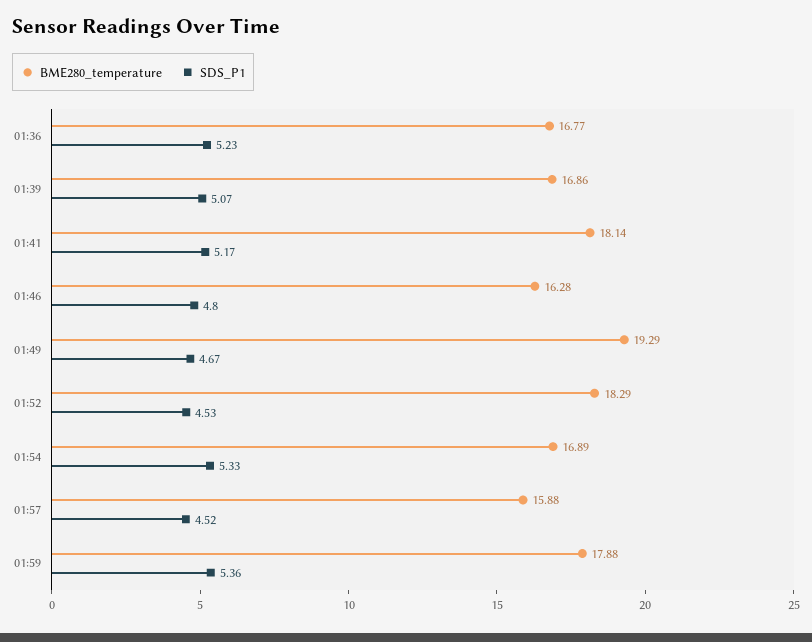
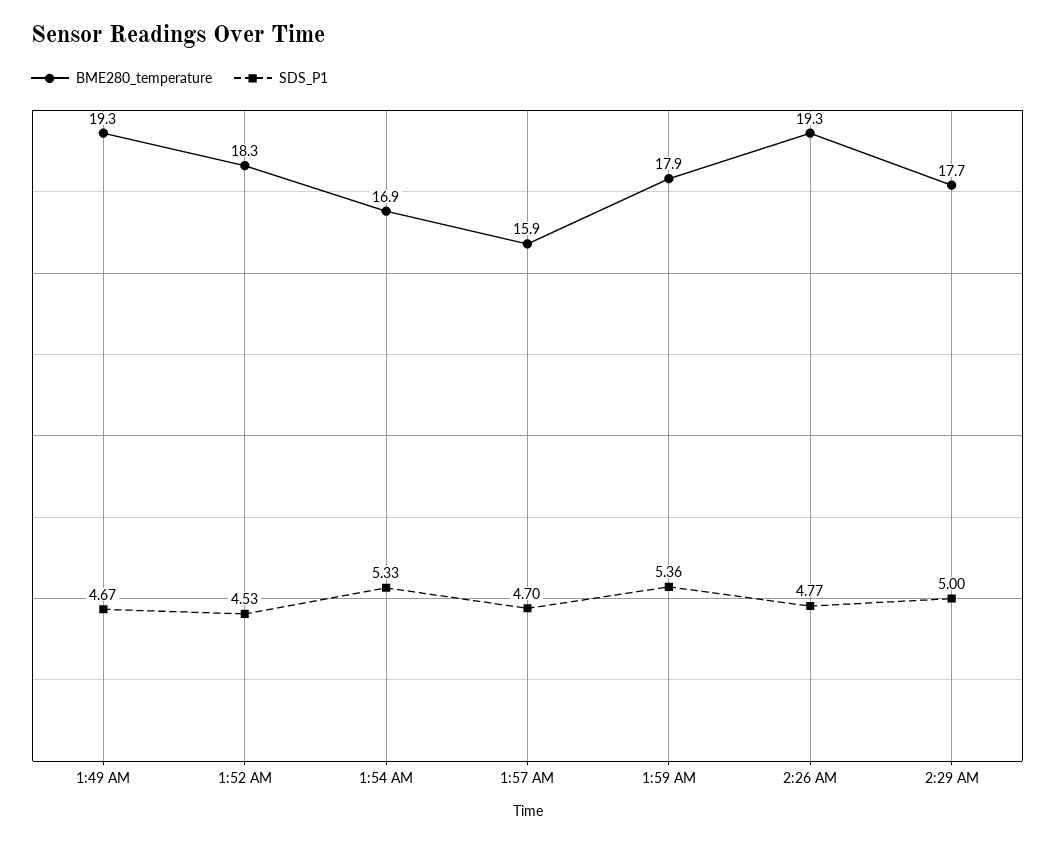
BME280_temperature, 01:36: 16.77 -> none
SDS_P1, 01:36: 5.23 -> none
BME280_temperature, 01:39: 16.86 -> none
SDS_P1, 01:39: 5.07 -> none
BME280_temperature, 01:41: 18.14 -> none
SDS_P1, 01:41: 5.17 -> none
BME280_temperature, 01:46: 16.28 -> none
SDS_P1, 01:46: 4.8 -> none
SDS_P1, 01:57: 4.52 -> 4.7
BME280_temperature, 2:26 AM: none -> 19.3
SDS_P1, 2:26 AM: none -> 4.77
BME280_temperature, 2:29 AM: none -> 17.7
SDS_P1, 2:29 AM: none -> 5

